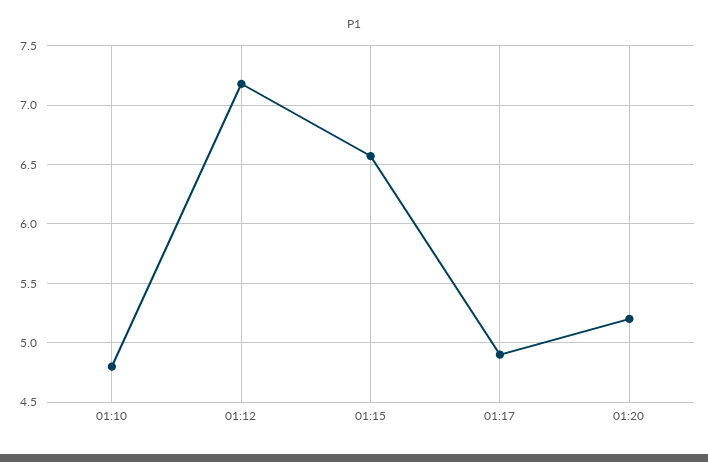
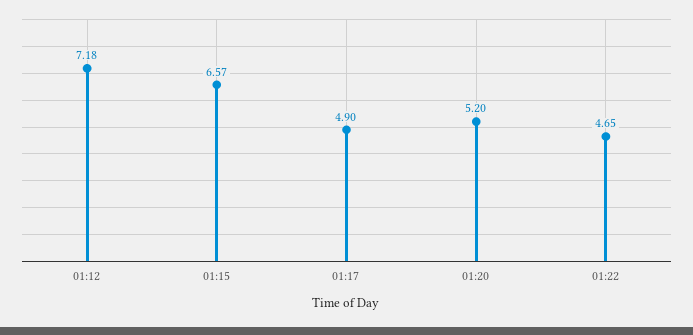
01:10: 4.8 -> none
01:22: none -> 4.65

